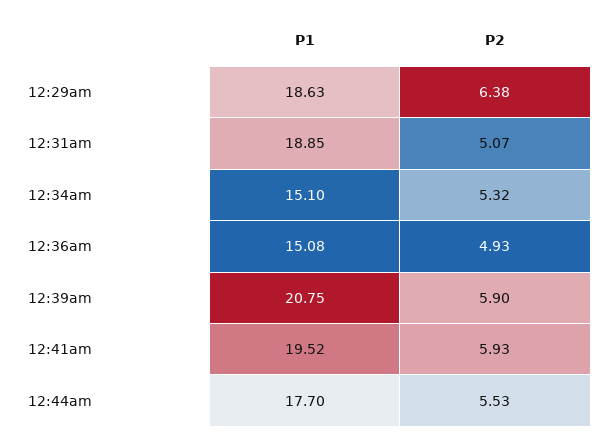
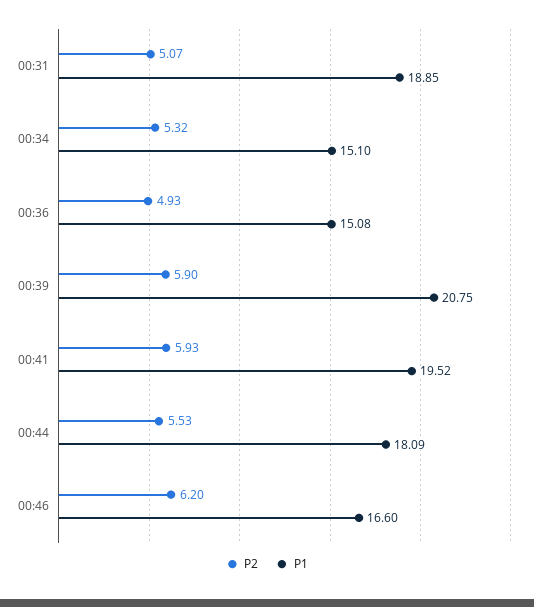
P1, 12:29am: 18.63 -> none
P2, 12:29am: 6.38 -> none
P1, 12:44am: 17.7 -> 18.09
P2, 00:46: none -> 6.2
P1, 00:46: none -> 16.6

